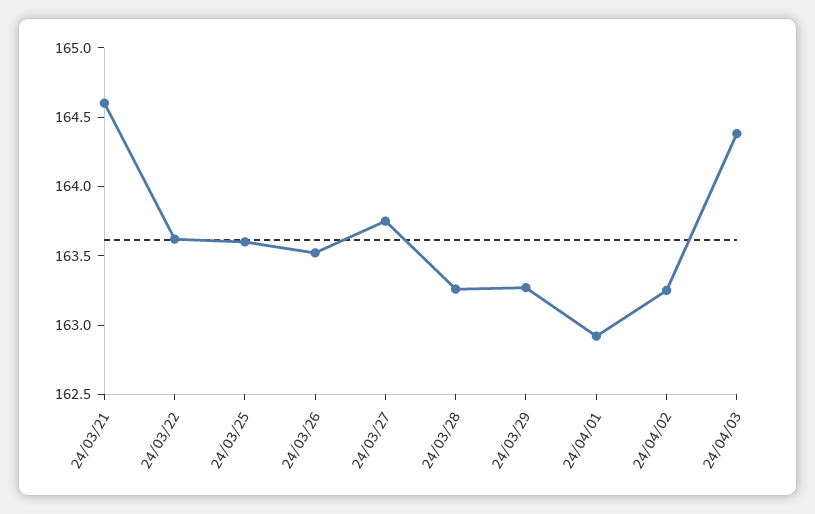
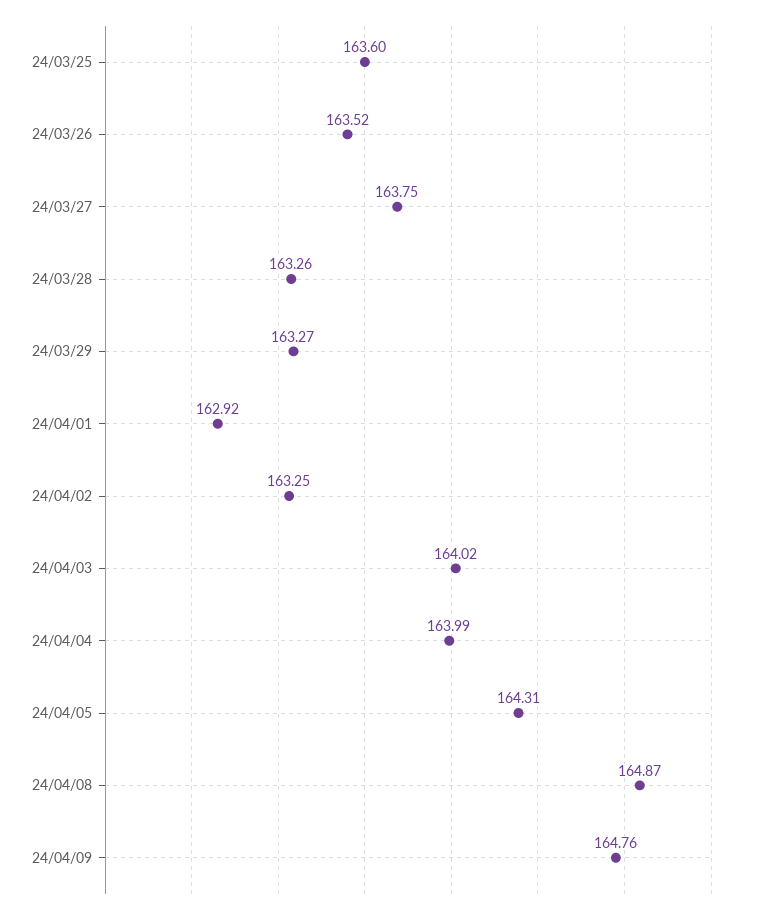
24/03/21: 164.6 -> none
24/03/22: 163.6 -> none
24/04/03: 164.4 -> 164.02
24/04/04: none -> 163.99
24/04/05: none -> 164.31
24/04/08: none -> 164.87
24/04/09: none -> 164.76

